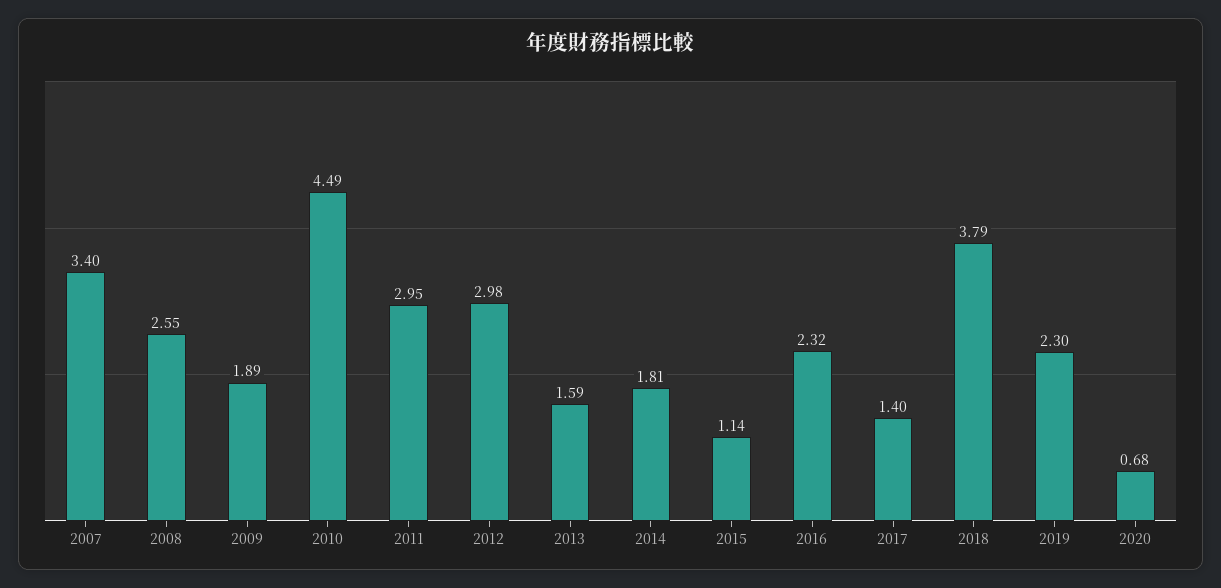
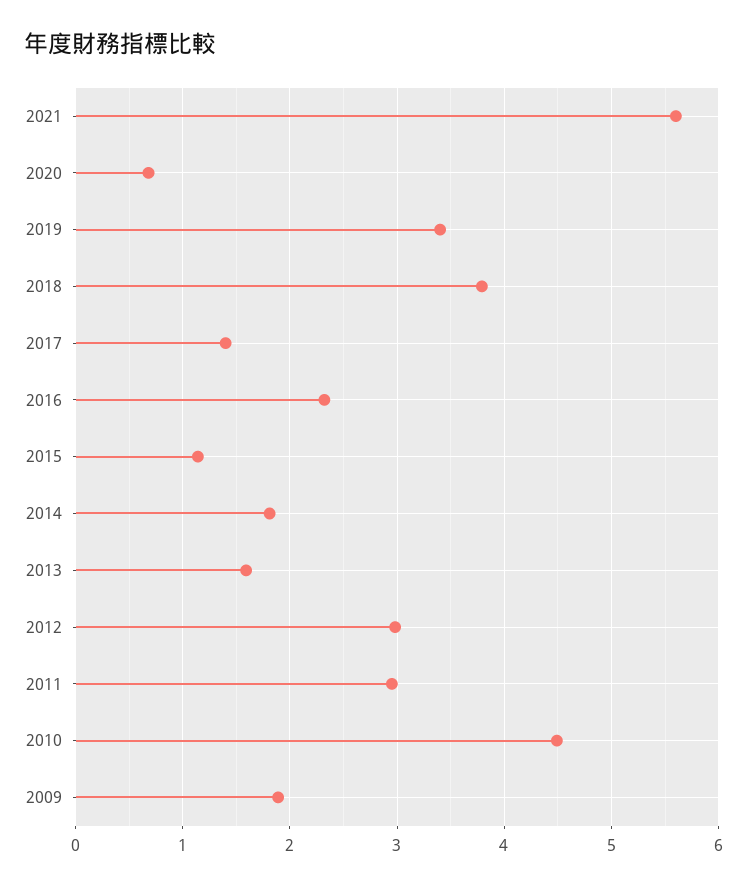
2007: 3.4 -> none
2008: 2.55 -> none
2019: 2.3 -> 3.4
2021: none -> 5.6

